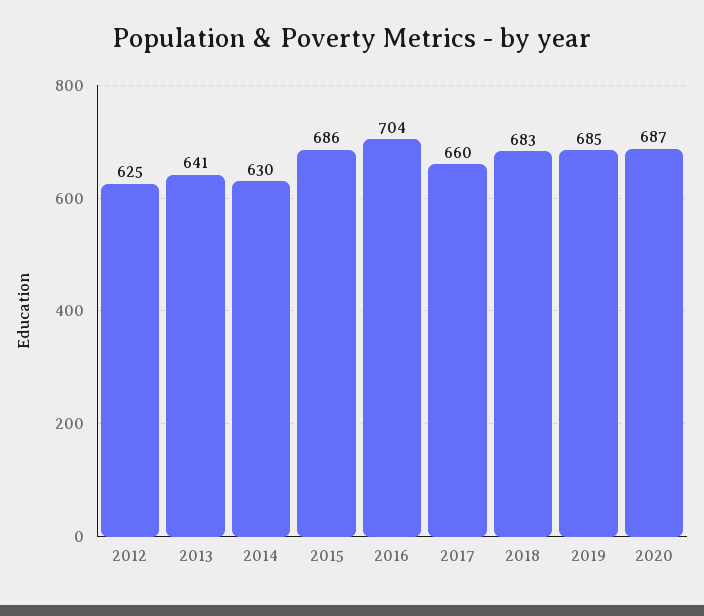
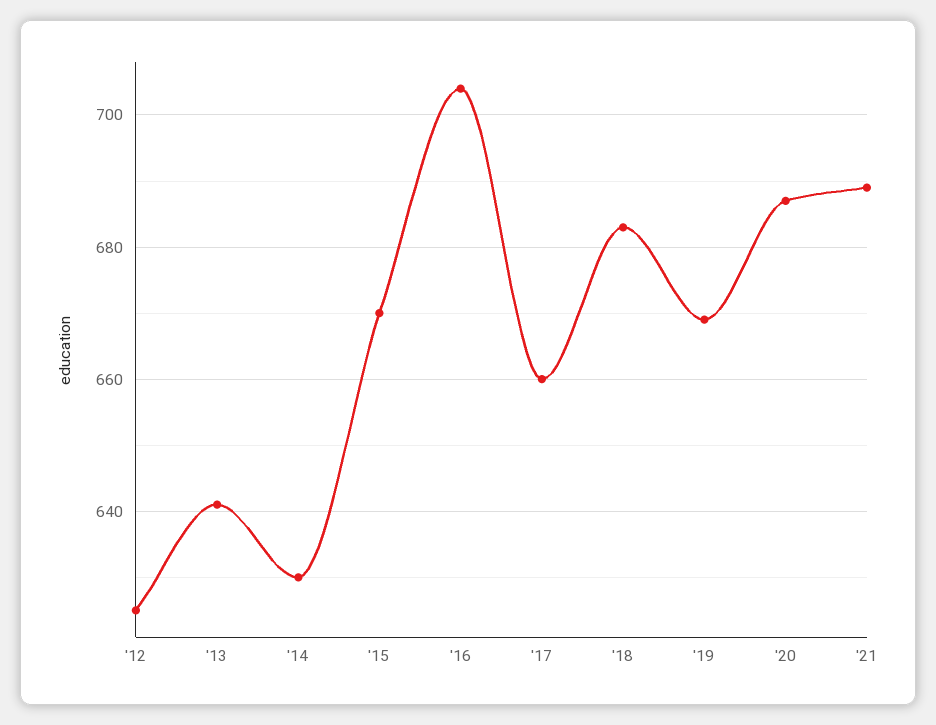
2015: 686 -> 670
2019: 685 -> 670
'21: none -> 690

